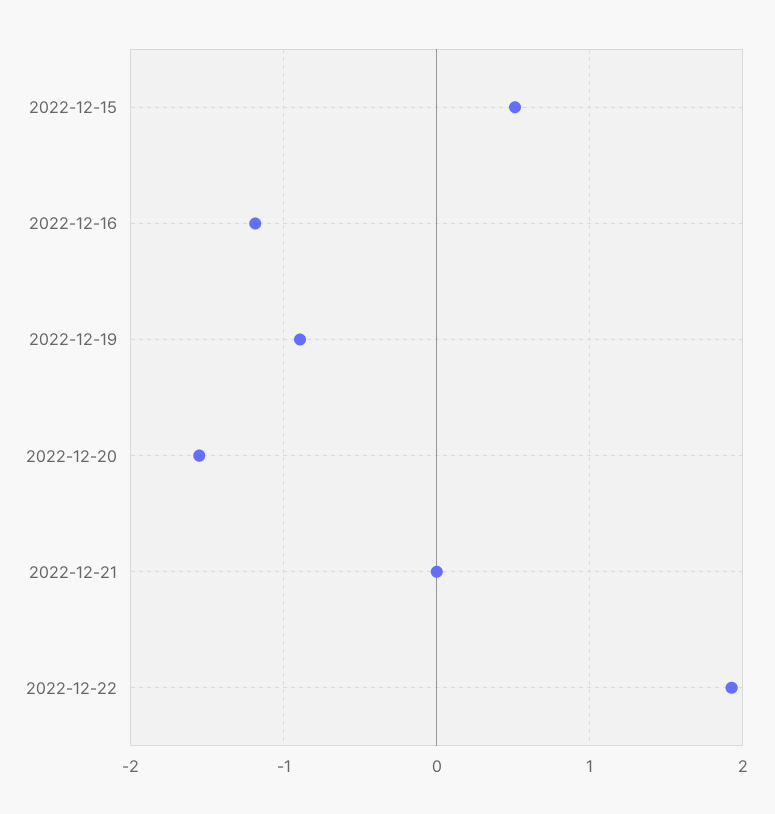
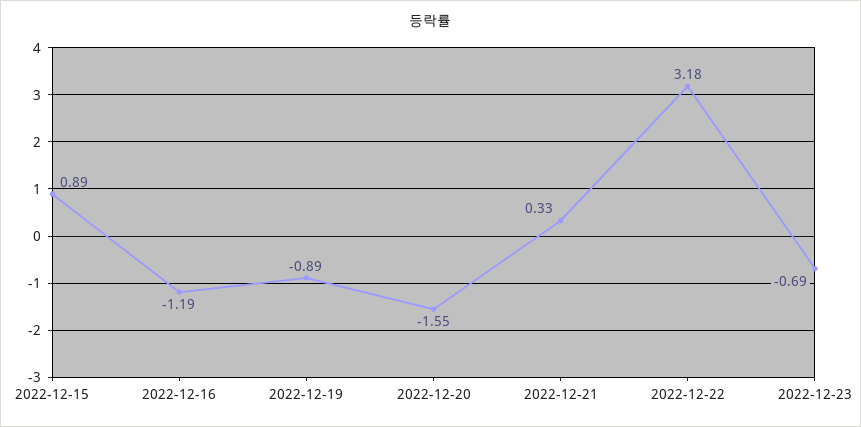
2022-12-15: 0.5 -> 0.89
2022-12-21: 0 -> 0.33
2022-12-22: 1.9 -> 3.18
2022-12-23: none -> -0.69

